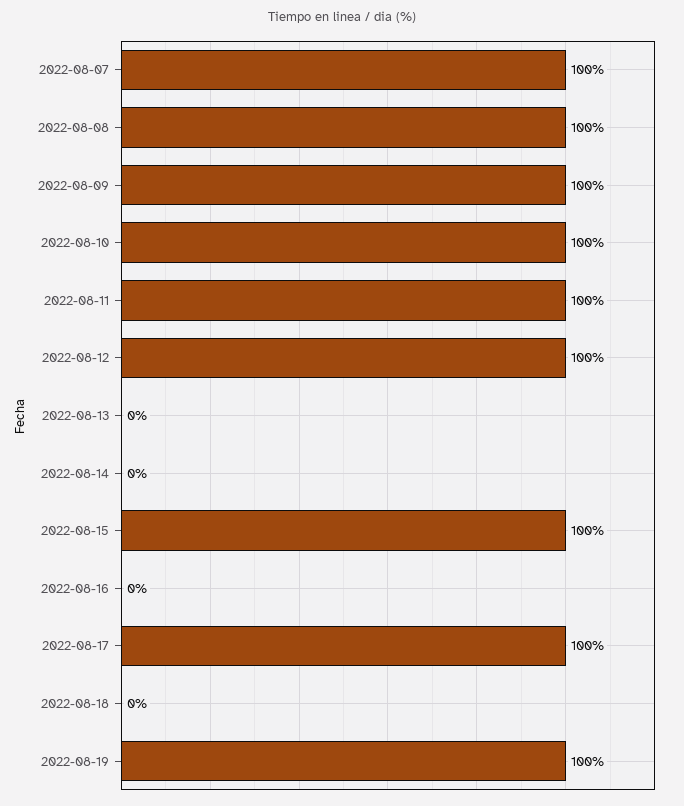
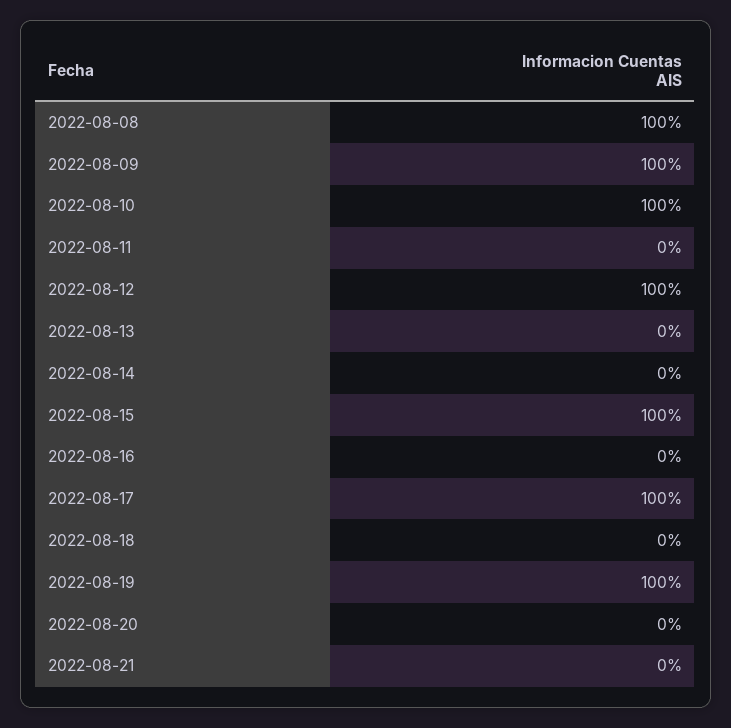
2022-08-07: 100 -> none
2022-08-11: 100 -> 0
2022-08-20: none -> 0
2022-08-21: none -> 0

